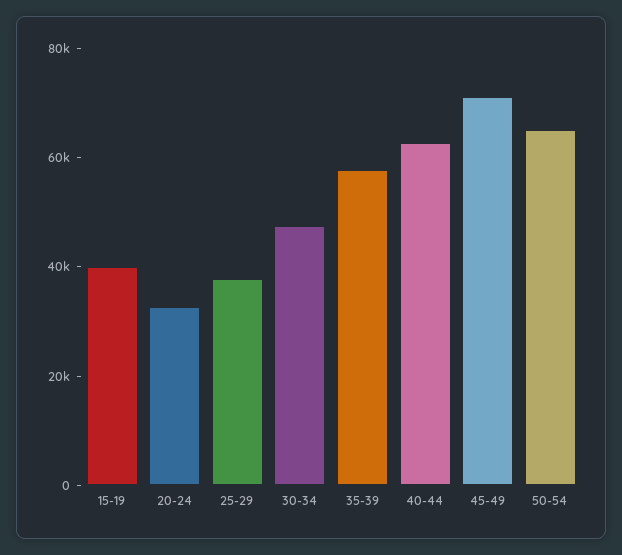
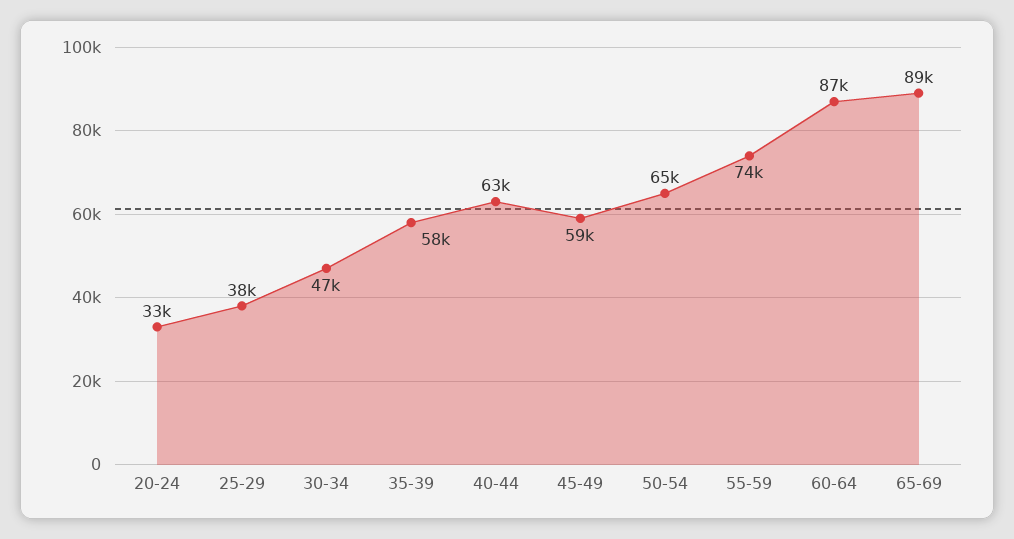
15-19: 40000 -> none
45-49: 70000 -> 59000
55-59: none -> 74000
60-64: none -> 87000
65-69: none -> 89000

